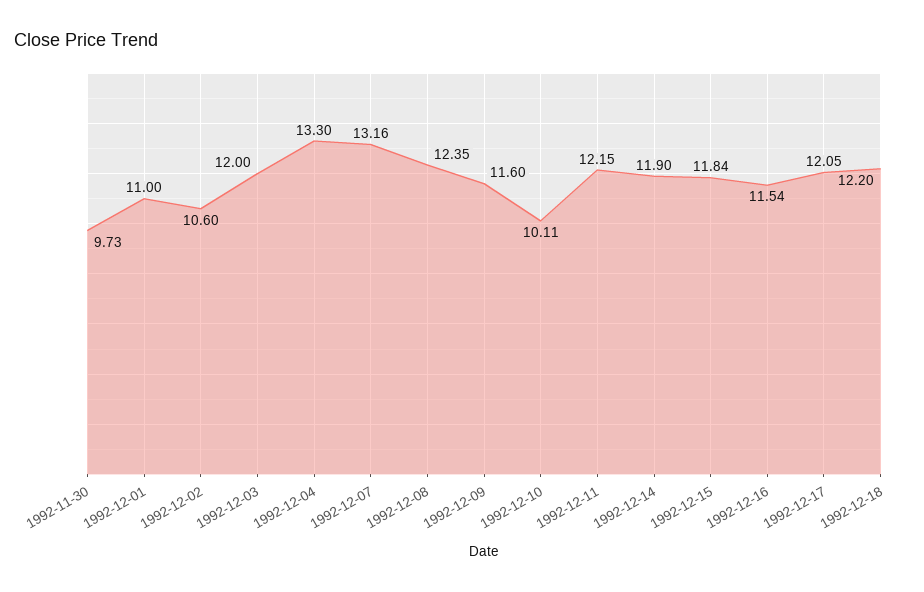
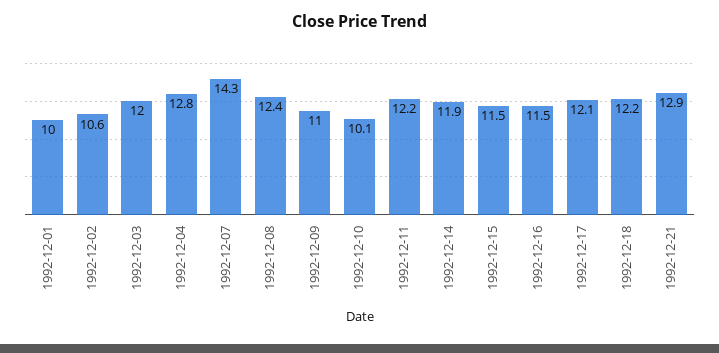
1992-11-30: 9.73 -> none
1992-12-01: 11 -> 10
1992-12-04: 13.3 -> 12.8
1992-12-07: 13.16 -> 14.3
1992-12-09: 11.6 -> 11
1992-12-15: 11.84 -> 11.5
1992-12-21: none -> 12.9

